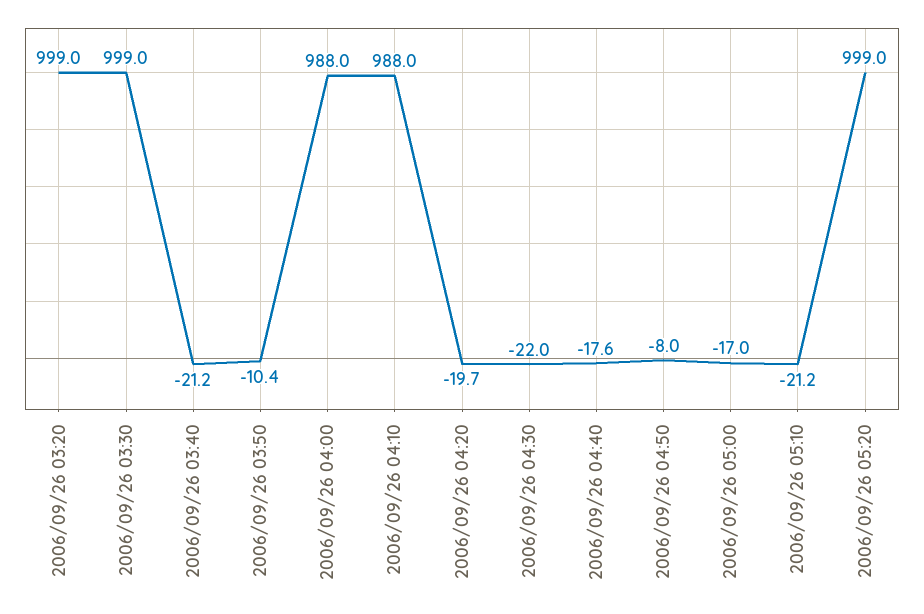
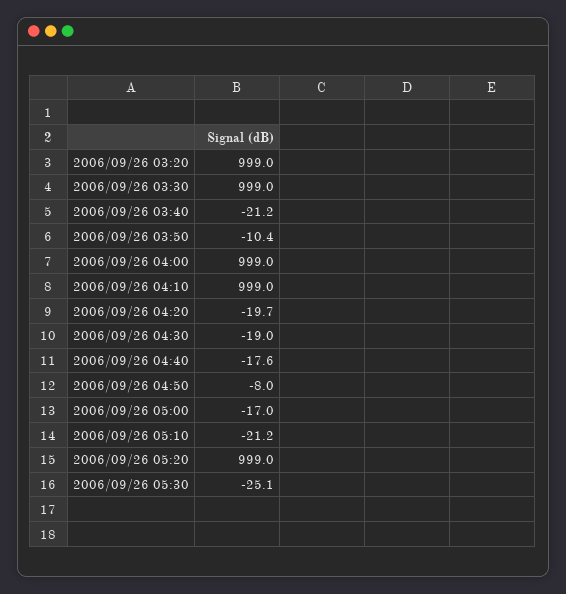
2006/09/26 04:00: 988 -> 999
2006/09/26 04:10: 988 -> 999
2006/09/26 04:30: -22 -> -19
2006/09/26 05:30: none -> -25.1

